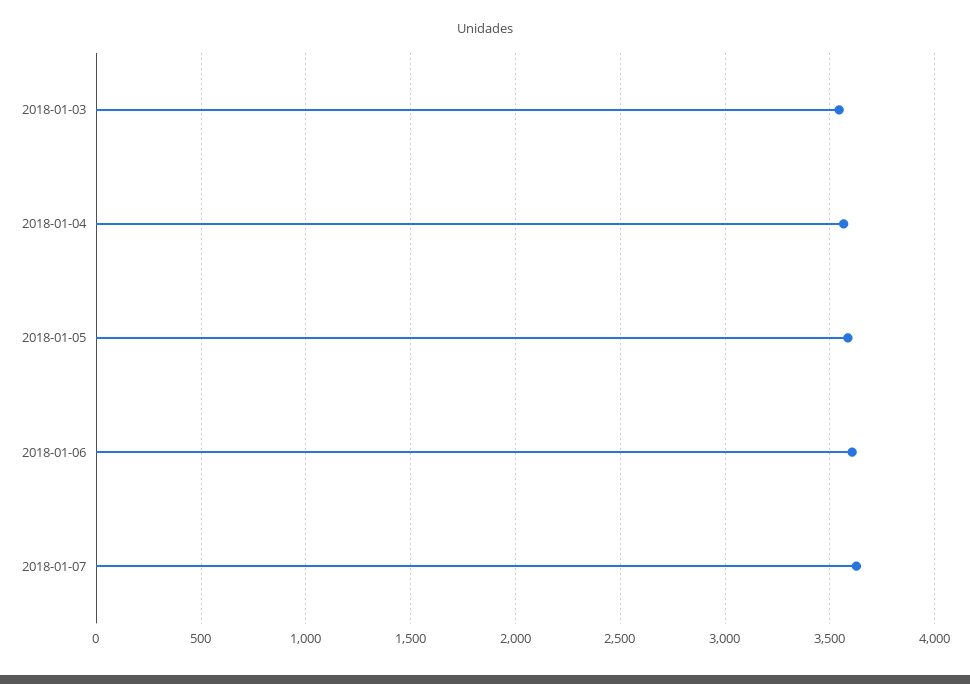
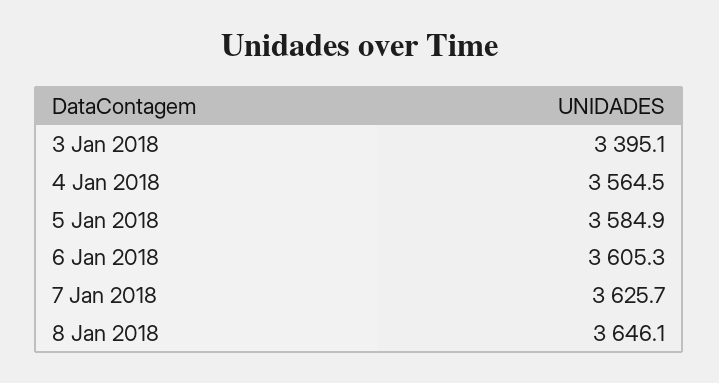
2018-01-03: 3550 -> 3395.1
8 Jan 2018: none -> 3646.1

